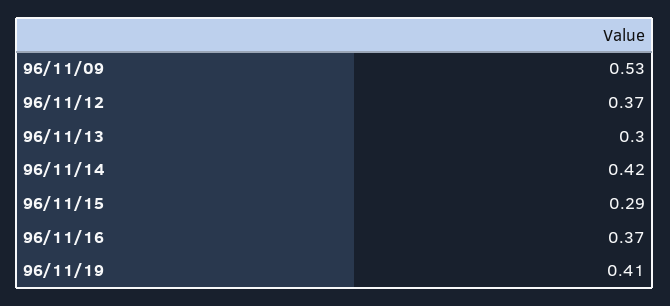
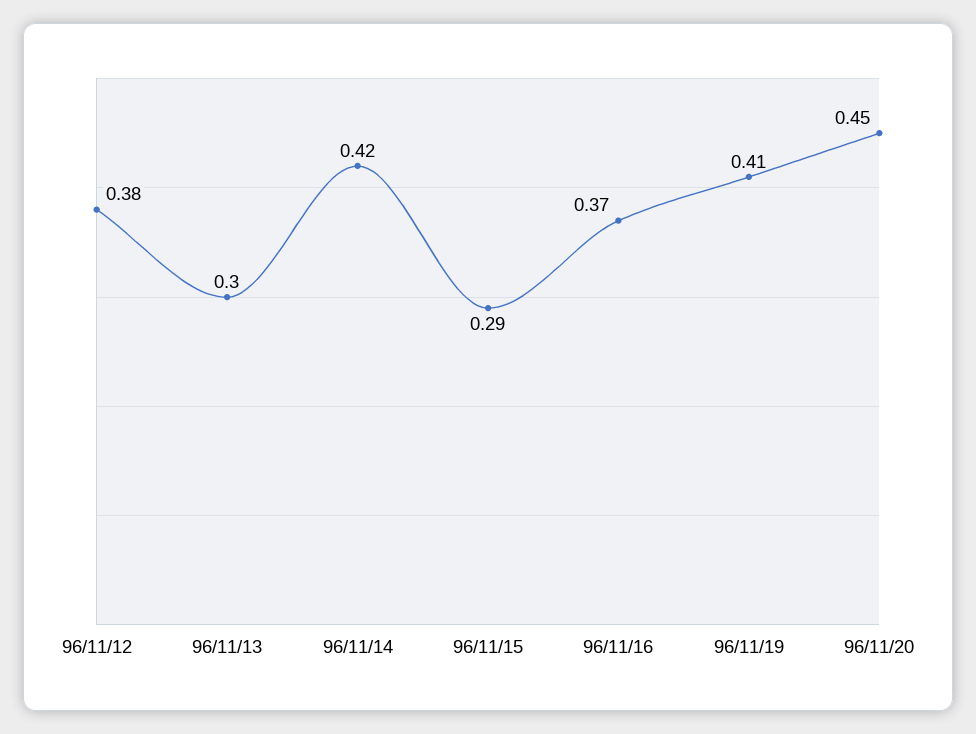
96/11/09: 0.53 -> none
96/11/12: 0.37 -> 0.38
96/11/20: none -> 0.45

